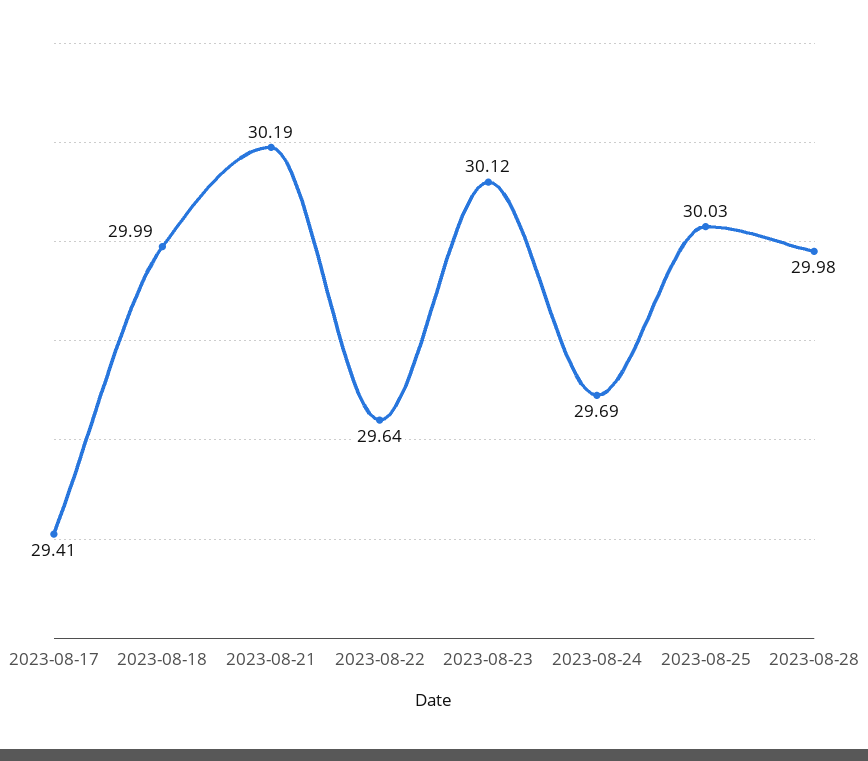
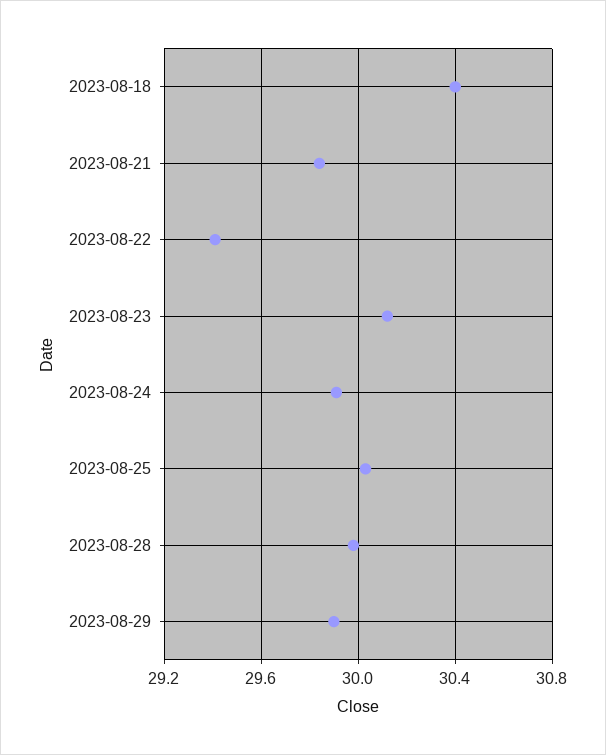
2023-08-17: 29.41 -> none
2023-08-18: 29.99 -> 30.4
2023-08-21: 30.19 -> 29.85
2023-08-22: 29.64 -> 29.4
2023-08-24: 29.69 -> 29.9
2023-08-29: none -> 29.9

